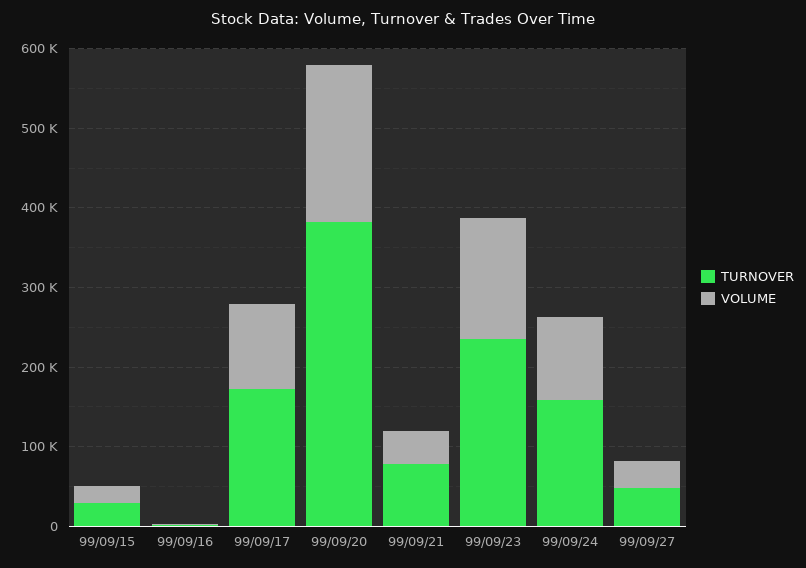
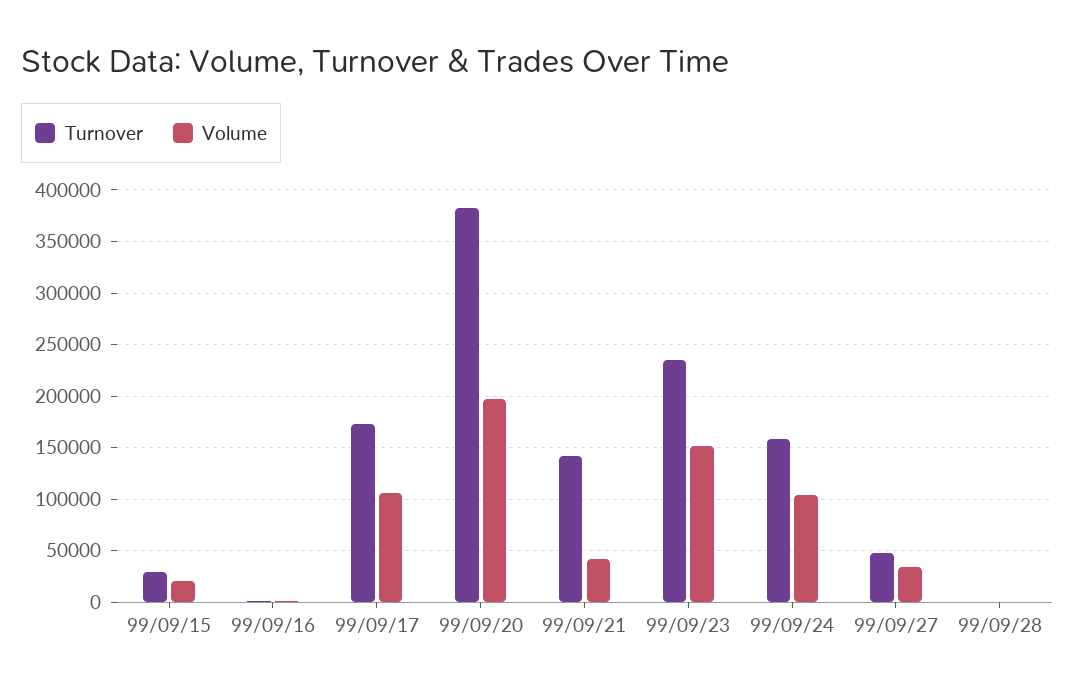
TURNOVER, 99/09/21: 80000 -> 140000
TURNOVER, 99/09/28: none -> 0
VOLUME, 99/09/28: none -> 0

